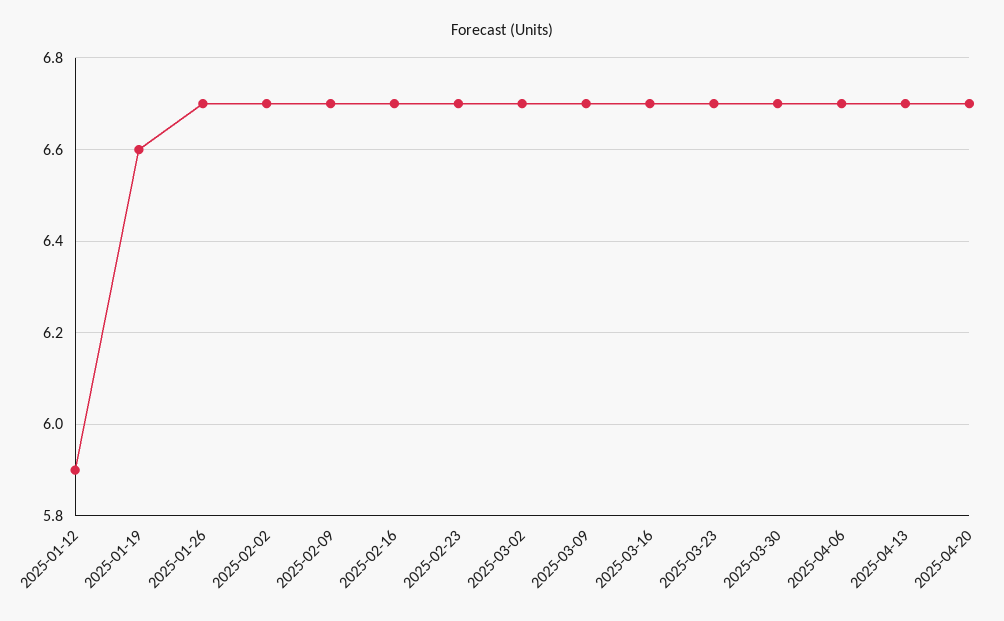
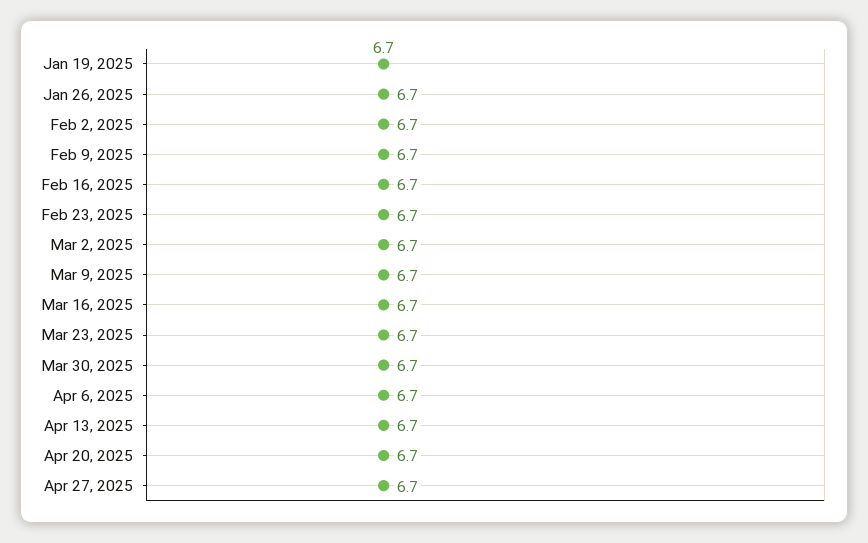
2025-01-12: 5.9 -> none
2025-01-19: 6.6 -> 6.7
Apr 27, 2025: none -> 6.7

